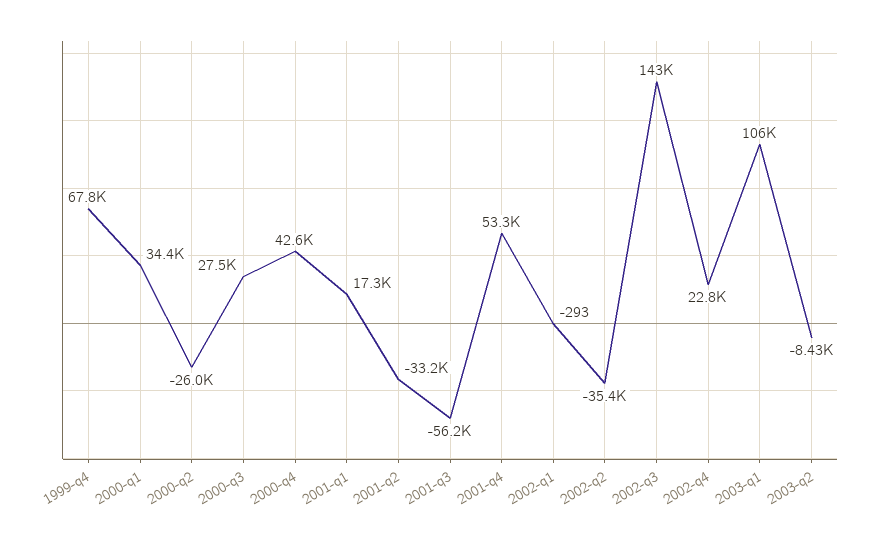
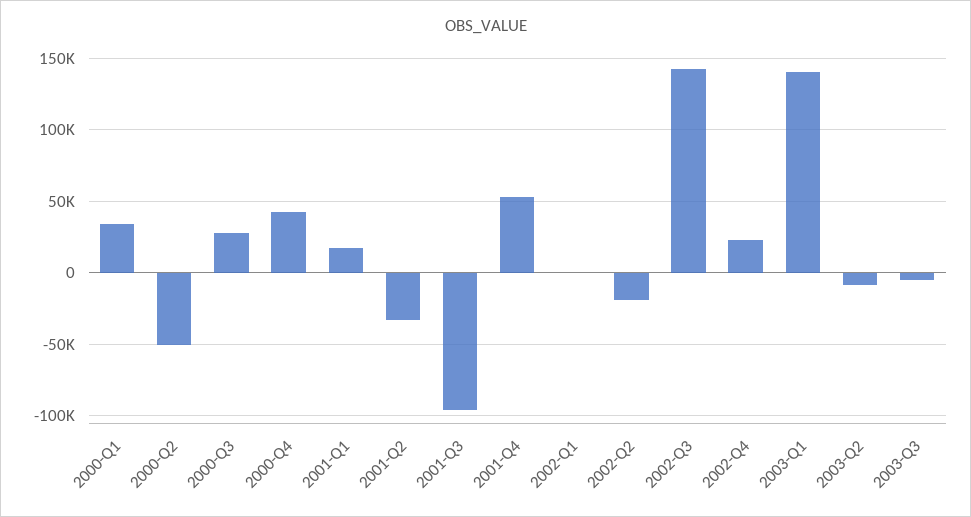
1999-q4: 67800 -> none
2000-q2: -26000 -> -50000
2001-q3: -56200 -> -95000
2002-q2: -35400 -> -20000
2003-q1: 106000 -> 140000
2003-Q3: none -> -5000

